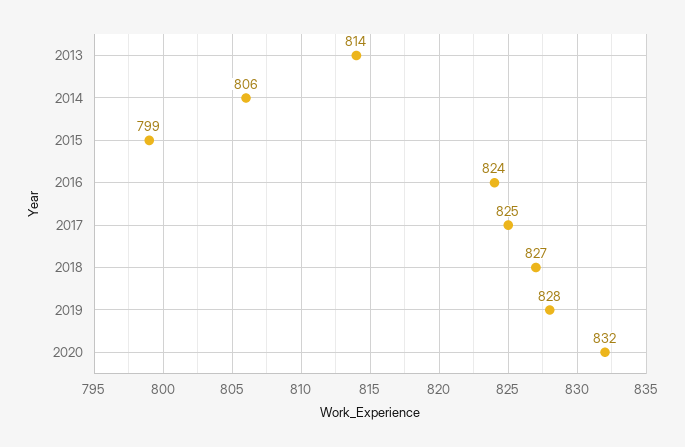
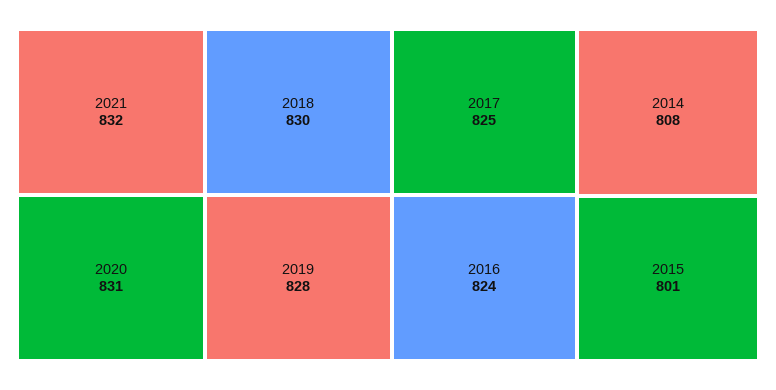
2013: 814 -> none
2014: 806 -> 808
2015: 799 -> 801
2018: 827 -> 830
2020: 832 -> 831
2021: none -> 832

